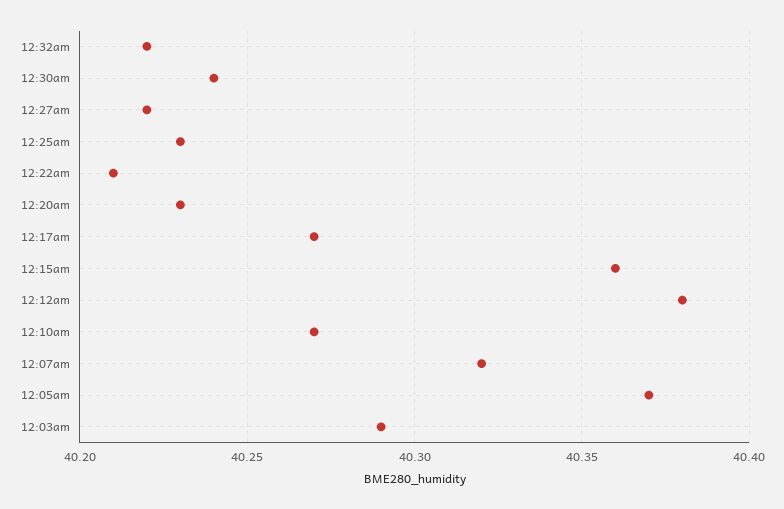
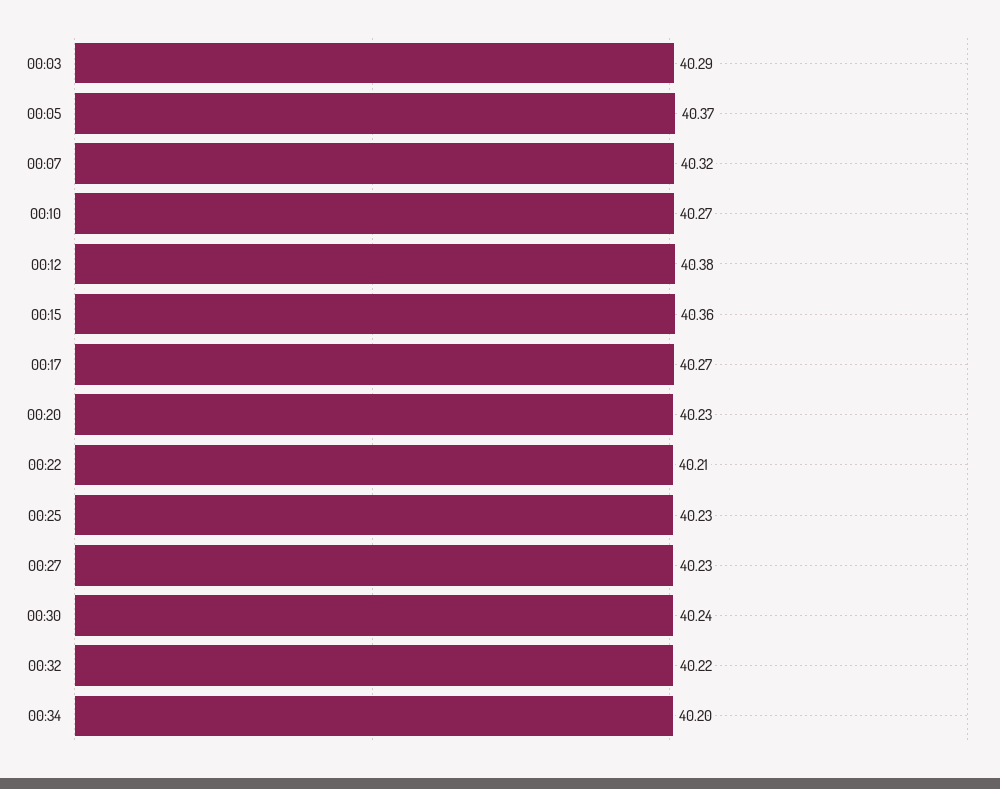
12:27am: 40.22 -> 40.23
00:34: none -> 40.2

